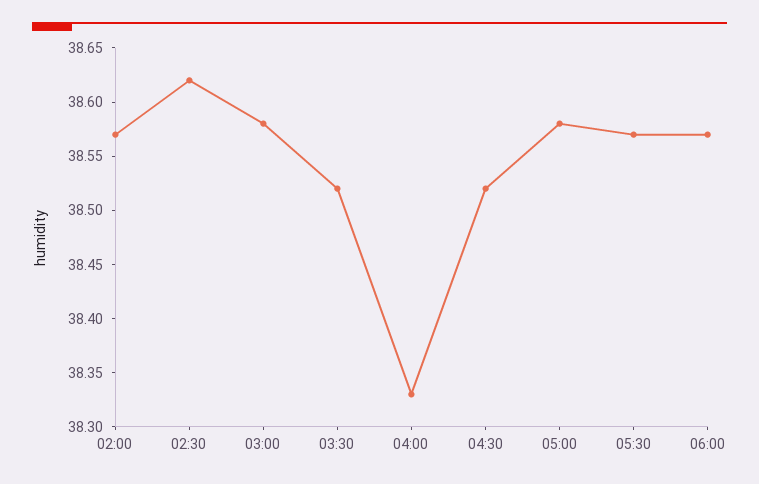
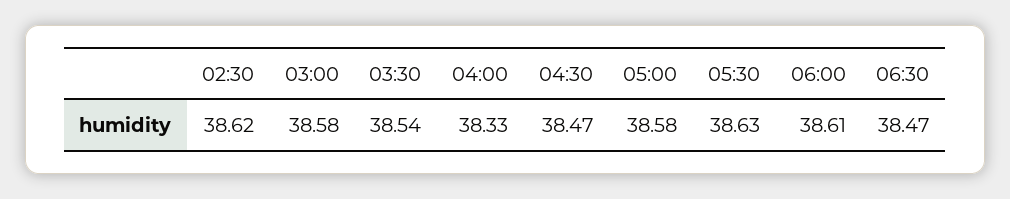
02:00: 38.57 -> none
03:30: 38.52 -> 38.54
04:30: 38.52 -> 38.47
05:30: 38.57 -> 38.63
06:00: 38.57 -> 38.61
06:30: none -> 38.47

